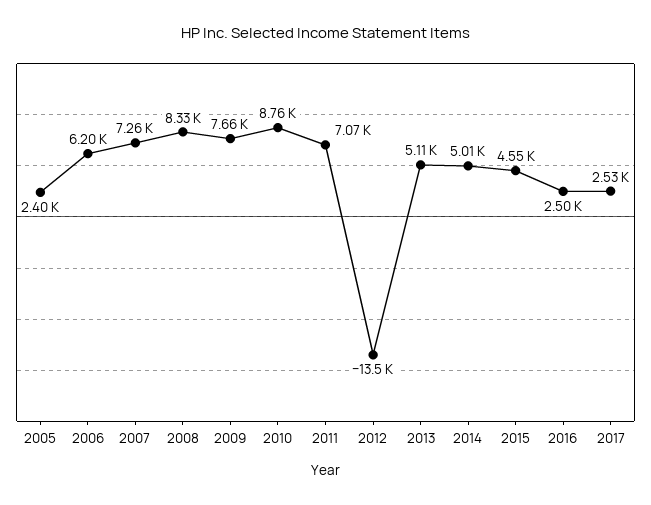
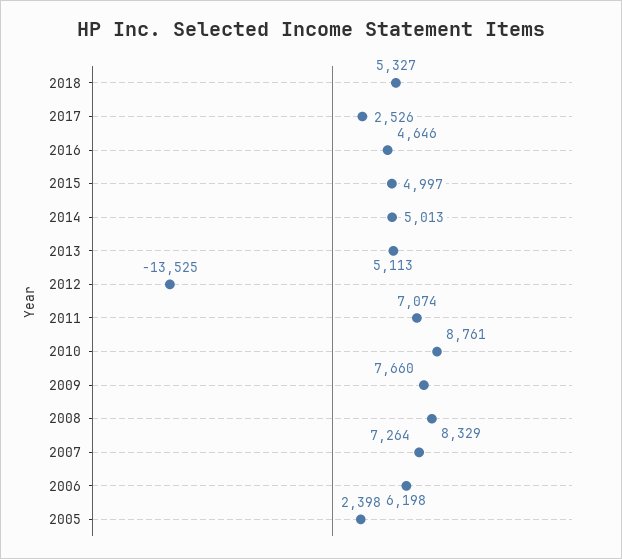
2015: 4550 -> 4997
2016: 2500 -> 4646
2018: none -> 5327

